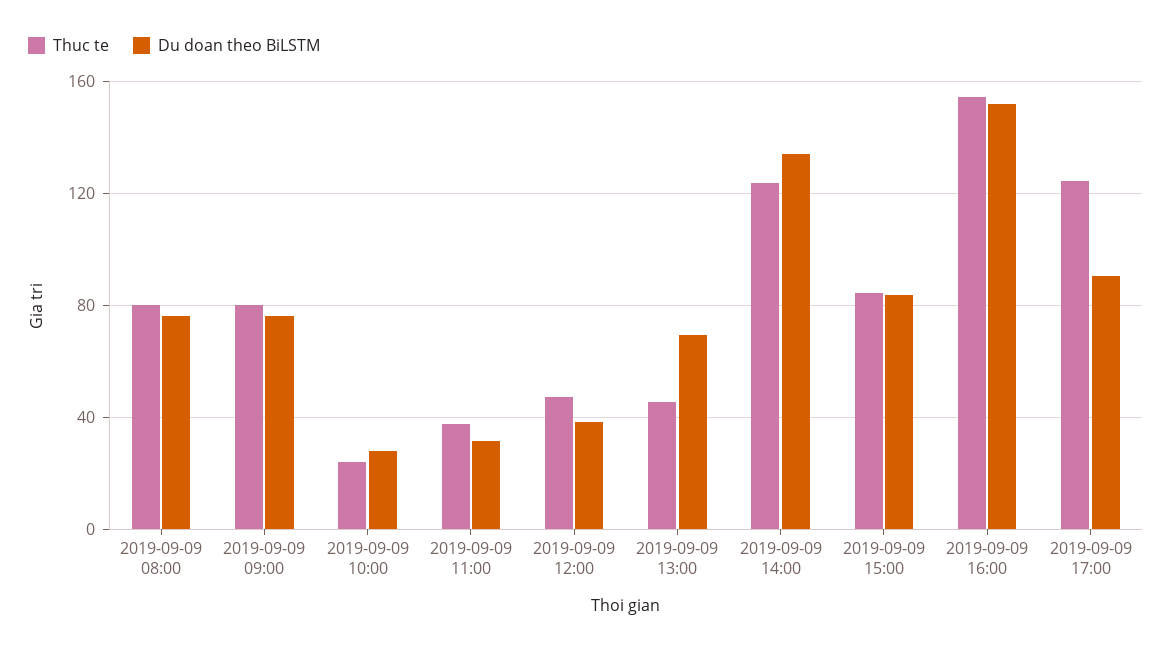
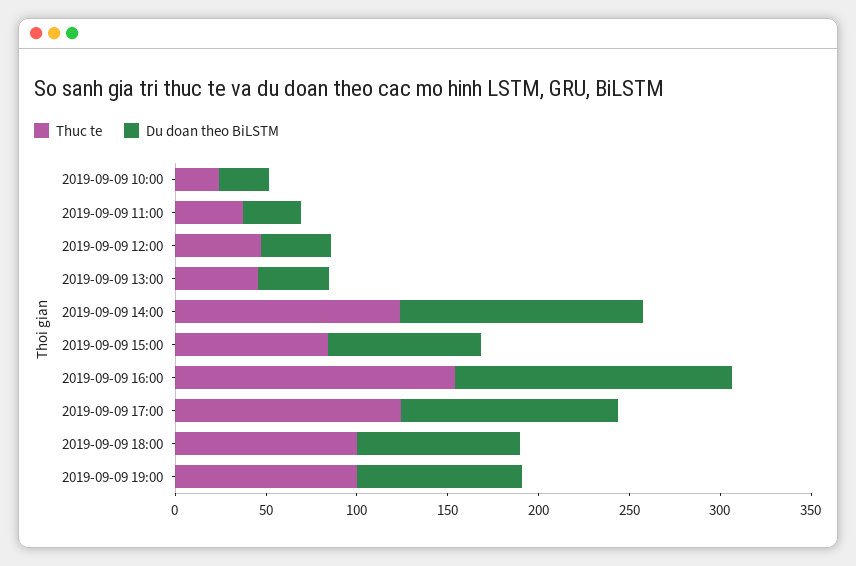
Thuc te, 2019-09-09 08:00: 80 -> none
Du doan theo BiLSTM, 2019-09-09 08:00: 75 -> none
Thuc te, 2019-09-09 09:00: 80 -> none
Du doan theo BiLSTM, 2019-09-09 09:00: 75 -> none
Du doan theo BiLSTM, 2019-09-09 13:00: 70 -> 40
Du doan theo BiLSTM, 2019-09-09 17:00: 90 -> 120
Thuc te, 2019-09-09 18:00: none -> 100
Du doan theo BiLSTM, 2019-09-09 18:00: none -> 90
Thuc te, 2019-09-09 19:00: none -> 100
Du doan theo BiLSTM, 2019-09-09 19:00: none -> 90

